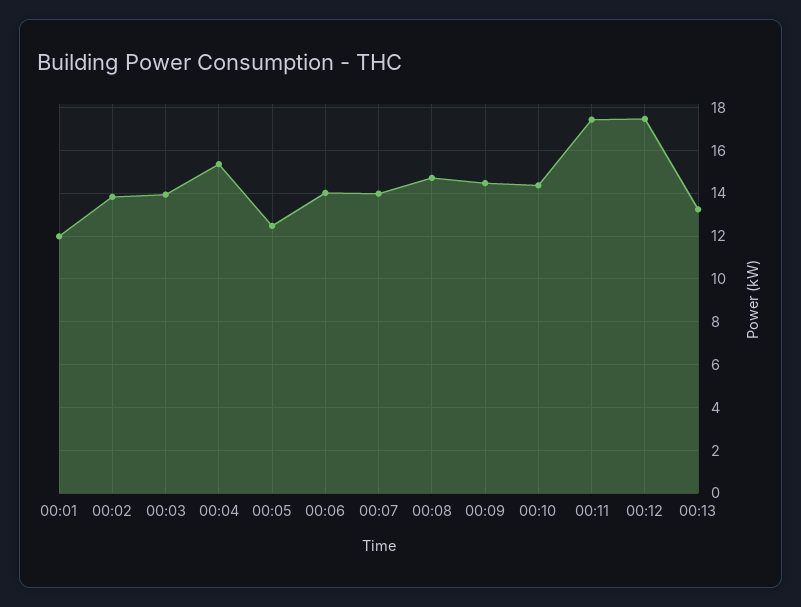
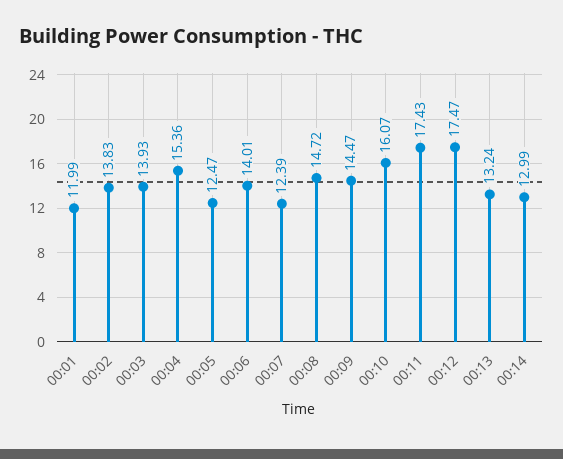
00:07: 14 -> 12.39
00:10: 14.5 -> 16.07
00:14: none -> 12.99

